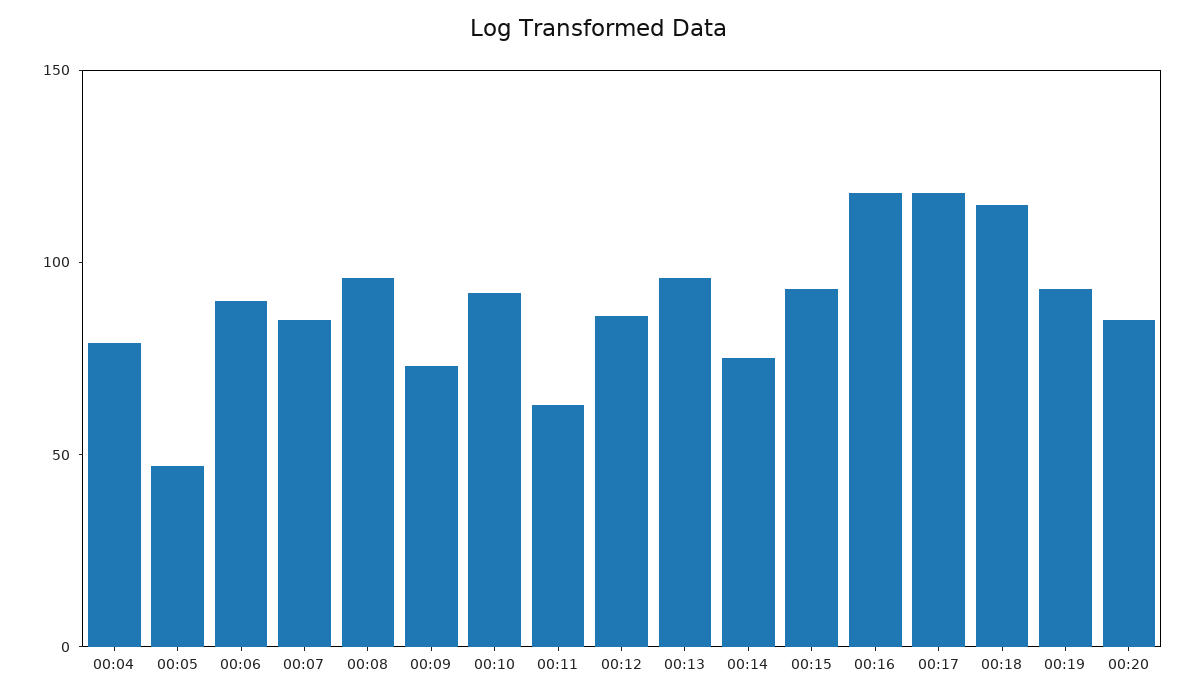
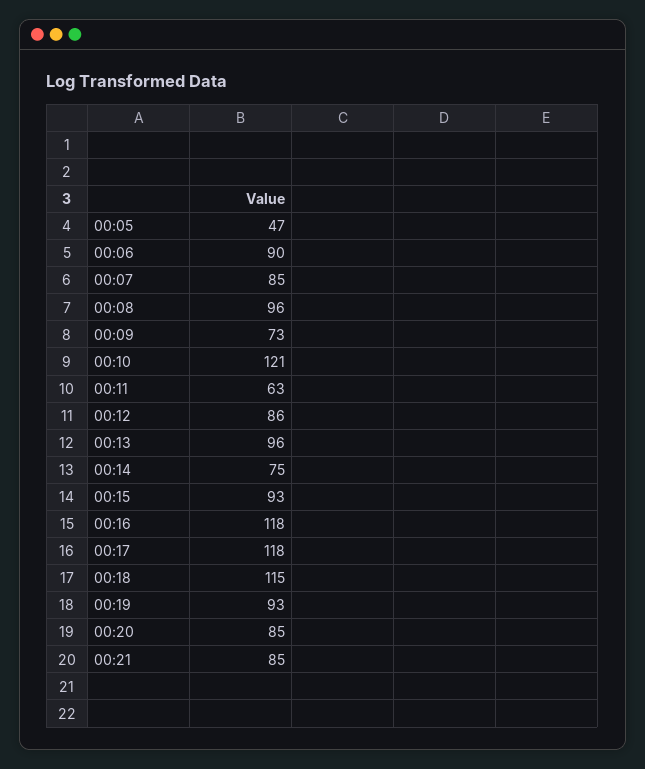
00:04: 80 -> none
00:10: 90 -> 121
00:21: none -> 85

